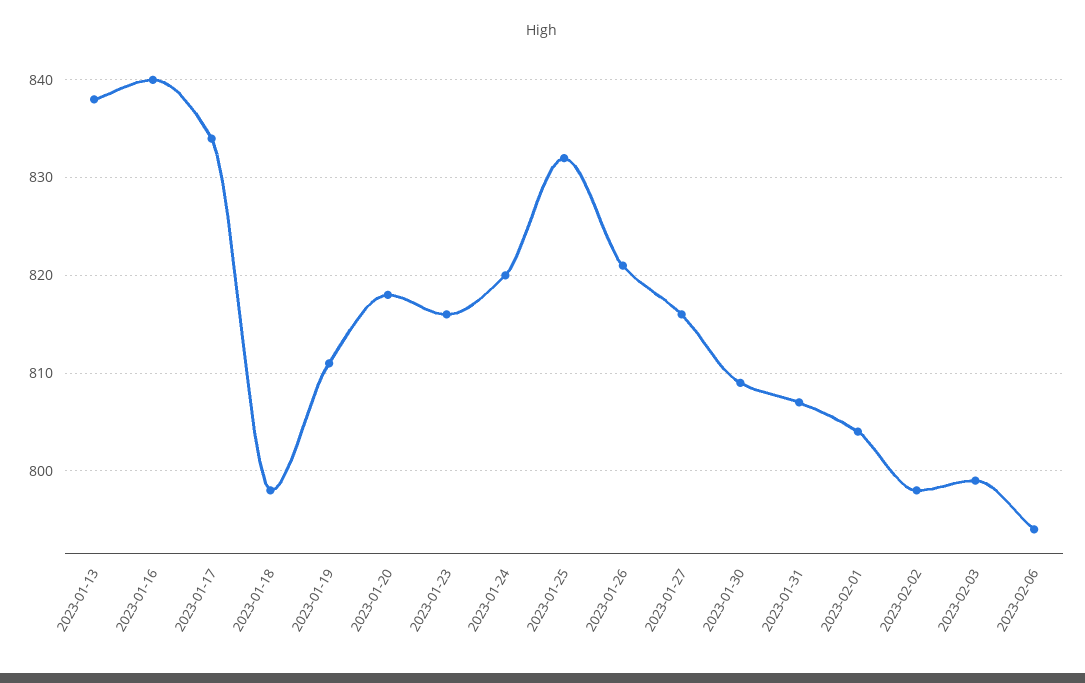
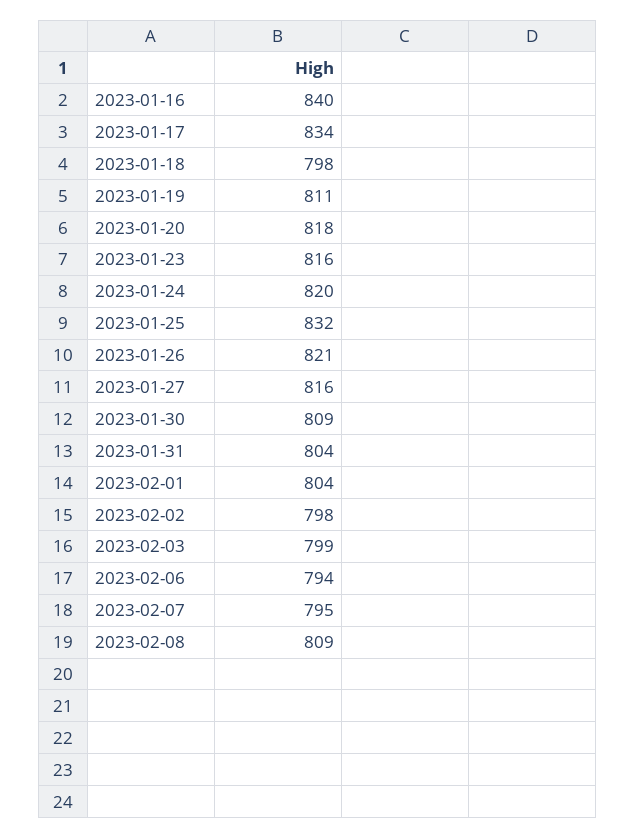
2023-01-13: 838 -> none
2023-01-31: 807 -> 804
2023-02-07: none -> 795
2023-02-08: none -> 809

